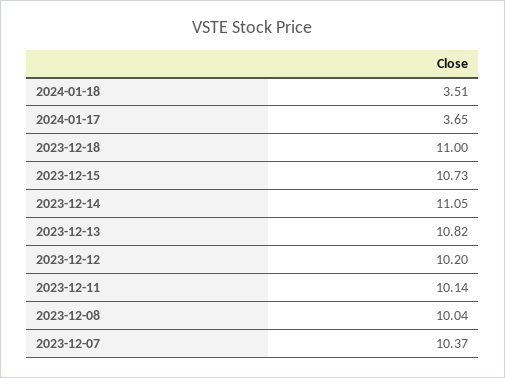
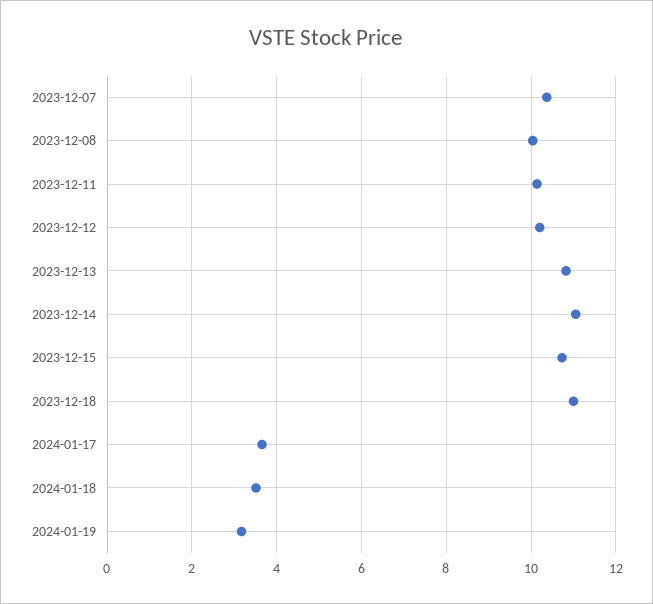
2024-01-19: none -> 3.2

